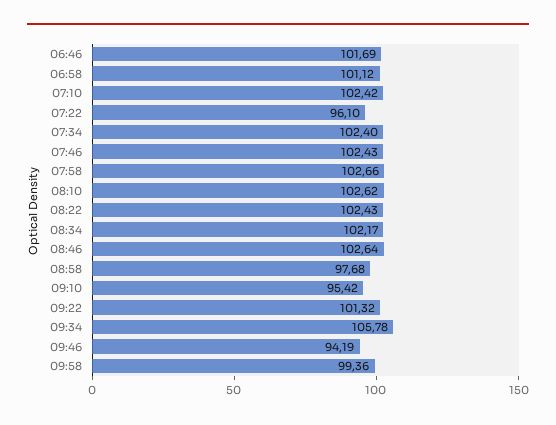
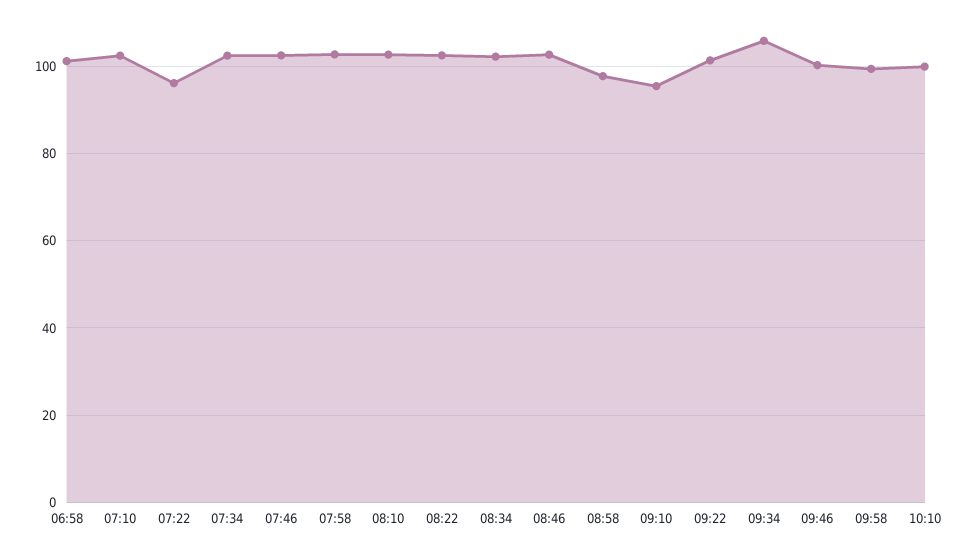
06:46: 101.69 -> none
09:46: 94.19 -> 100
10:10: none -> 100

